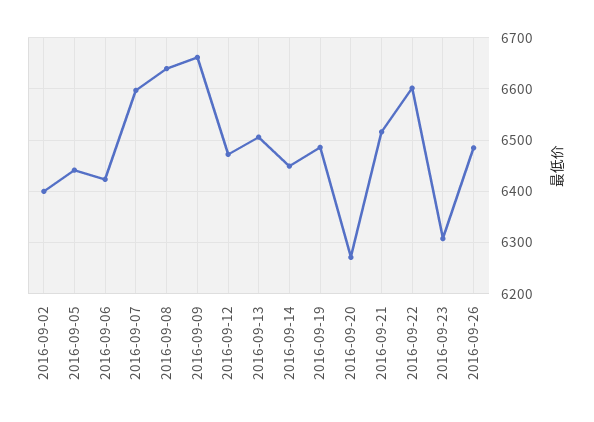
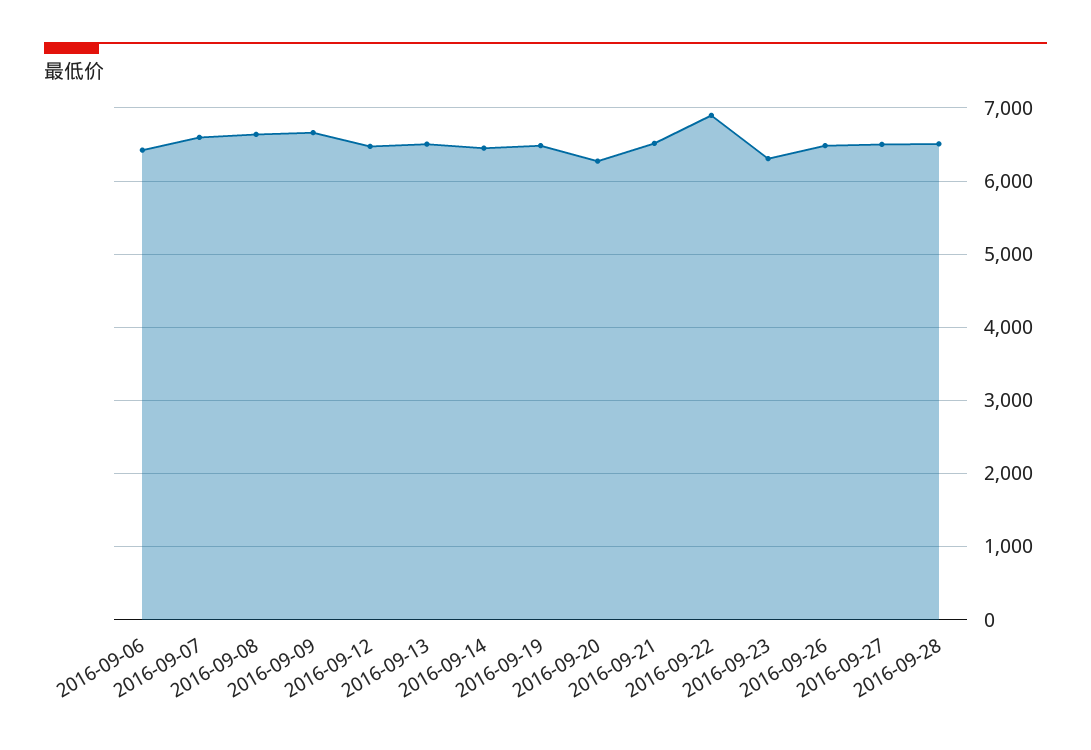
2016-09-02: 6400 -> none
2016-09-05: 6440 -> none
2016-09-22: 6600 -> 6900
2016-09-27: none -> 6500
2016-09-28: none -> 6500

